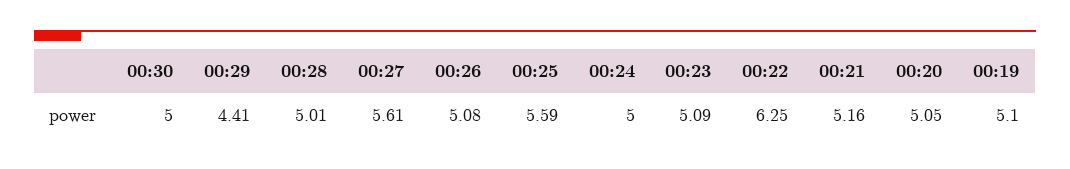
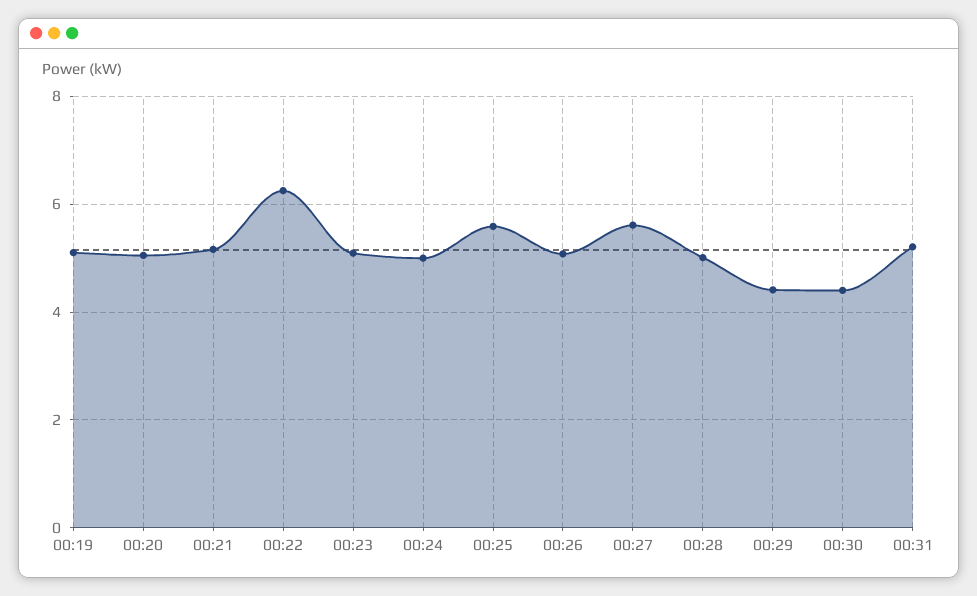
00:30: 5 -> 4.4
00:31: none -> 5.2

